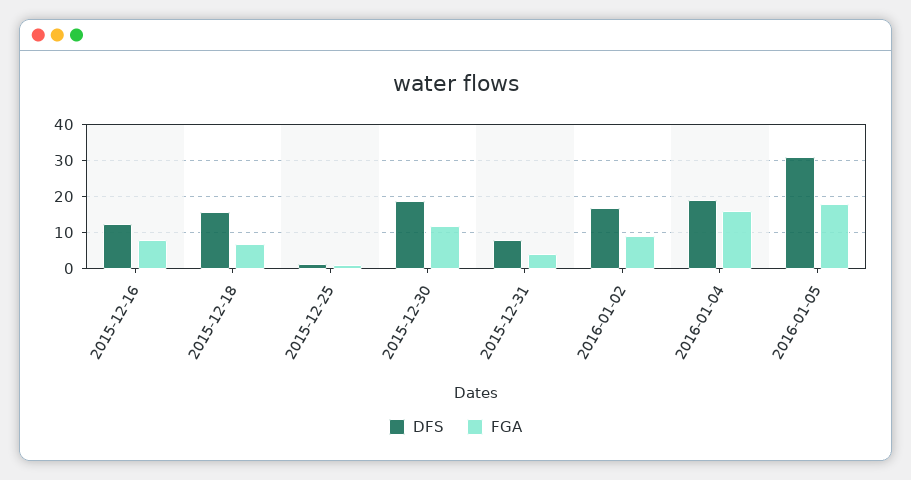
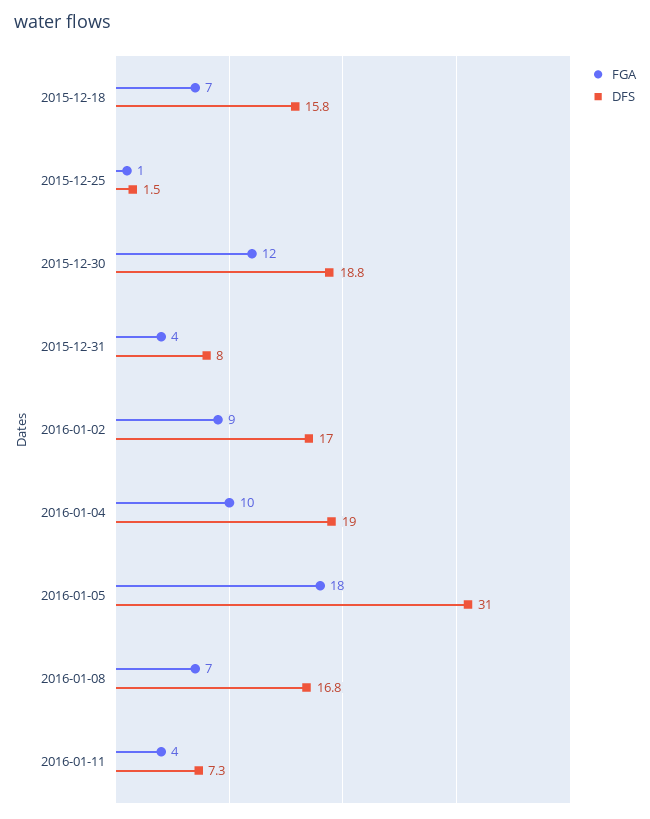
DFS, 2015-12-16: 12 -> none
FGA, 2015-12-16: 8 -> none
FGA, 2016-01-04: 16 -> 10
FGA, 2016-01-08: none -> 7
DFS, 2016-01-08: none -> 16.8
FGA, 2016-01-11: none -> 4
DFS, 2016-01-11: none -> 7.3

